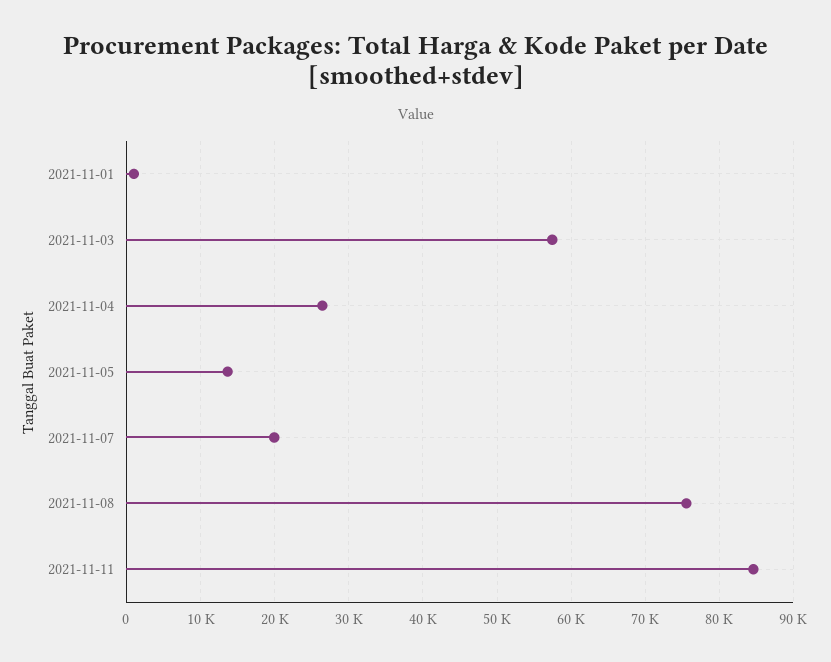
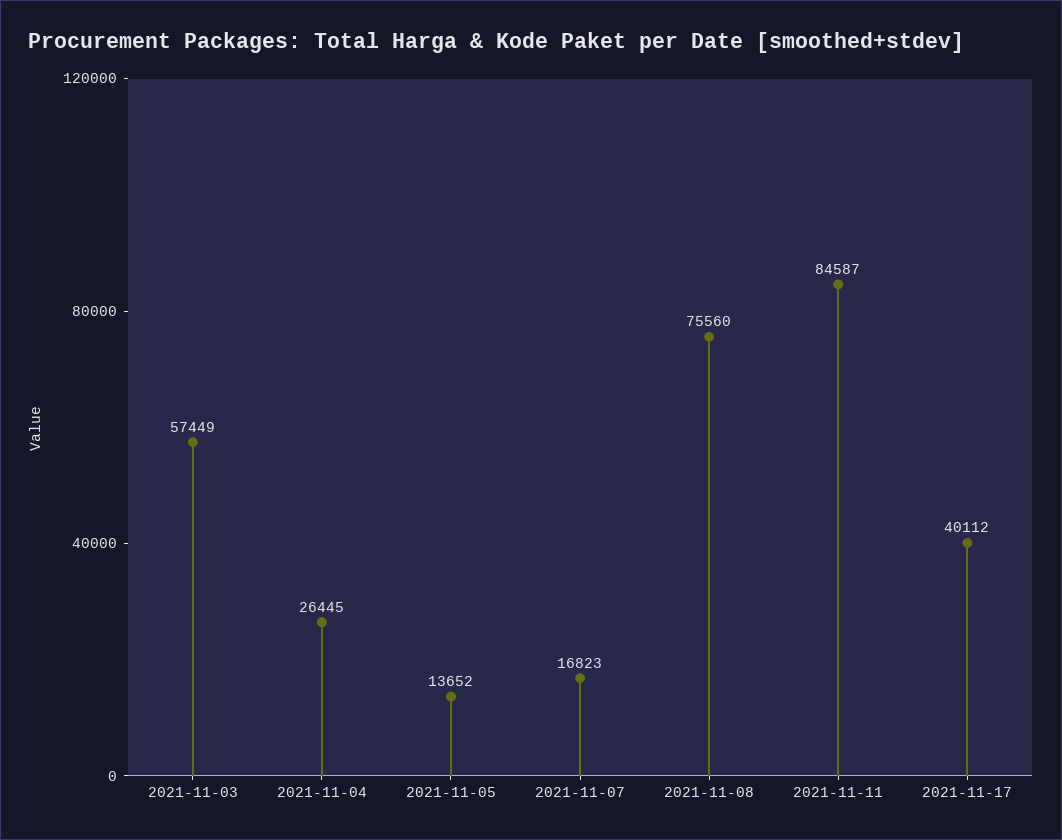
2021-11-01: 1000 -> none
2021-11-07: 20000 -> 16823
2021-11-17: none -> 40112

